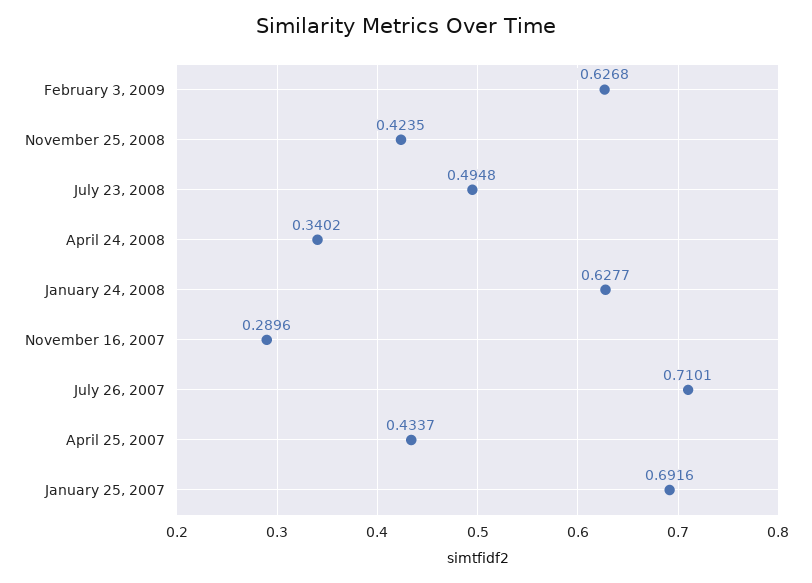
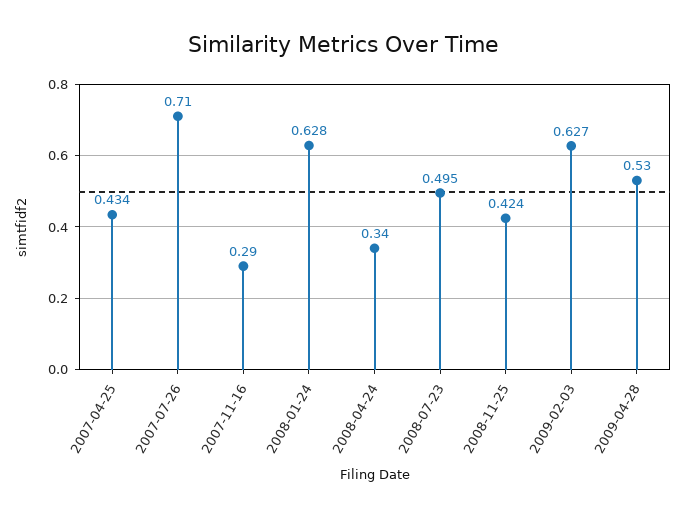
January 25, 2007: 0.6916 -> none
2009-04-28: none -> 0.53

